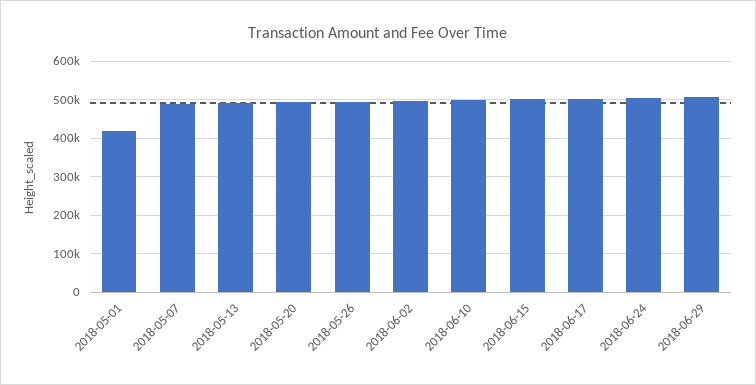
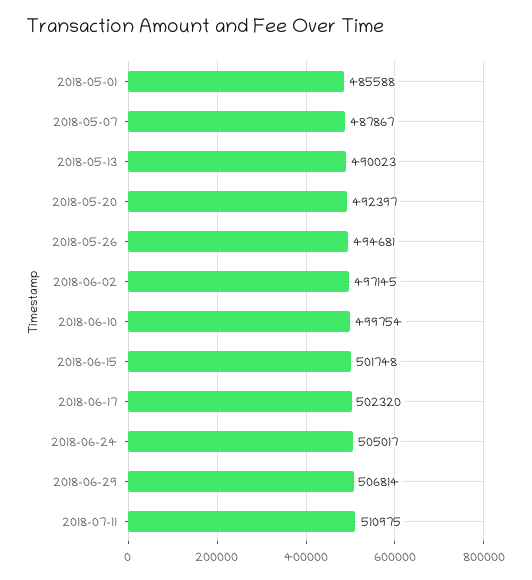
2018-05-01: 420000 -> 485588
2018-07-11: none -> 510975

